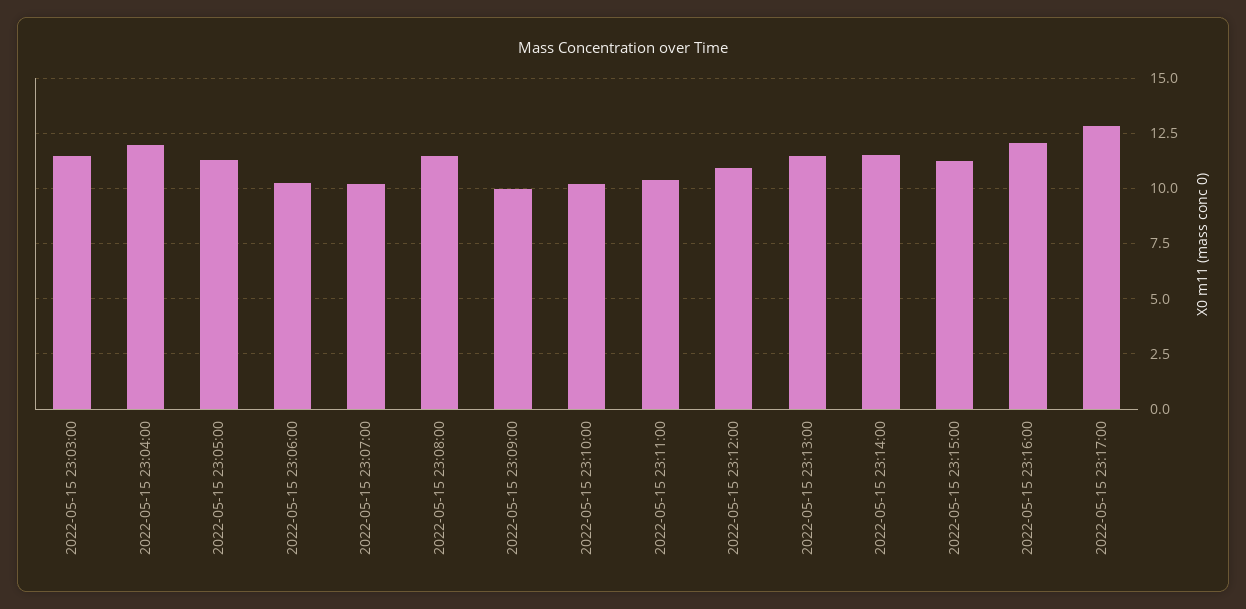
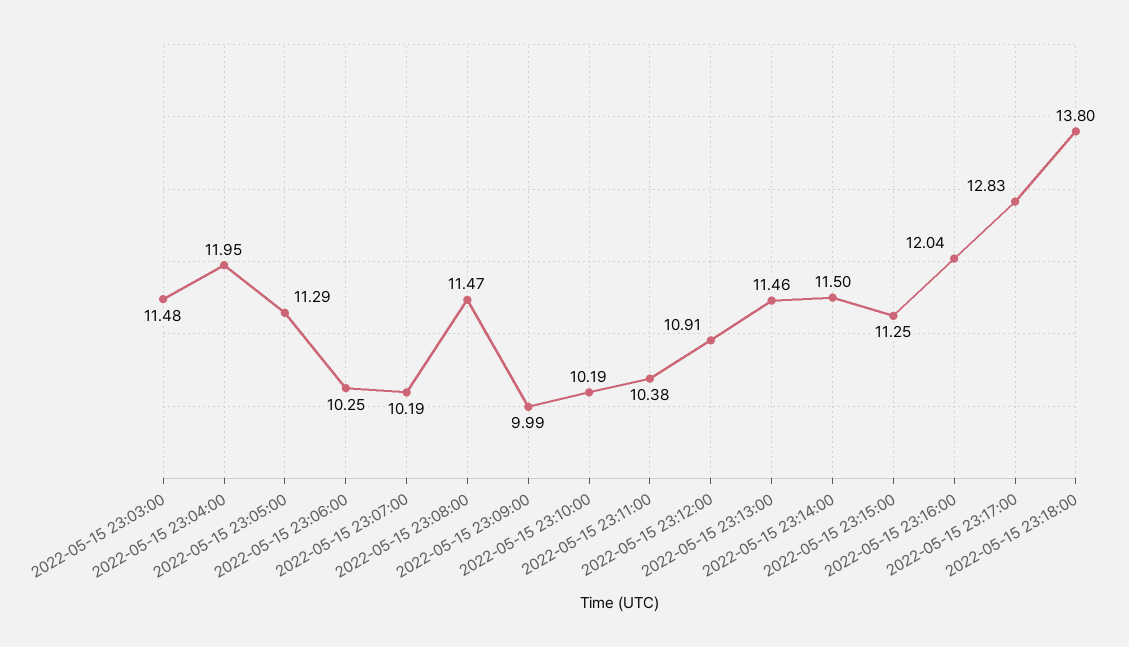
2022-05-15 23:18:00: none -> 13.8

